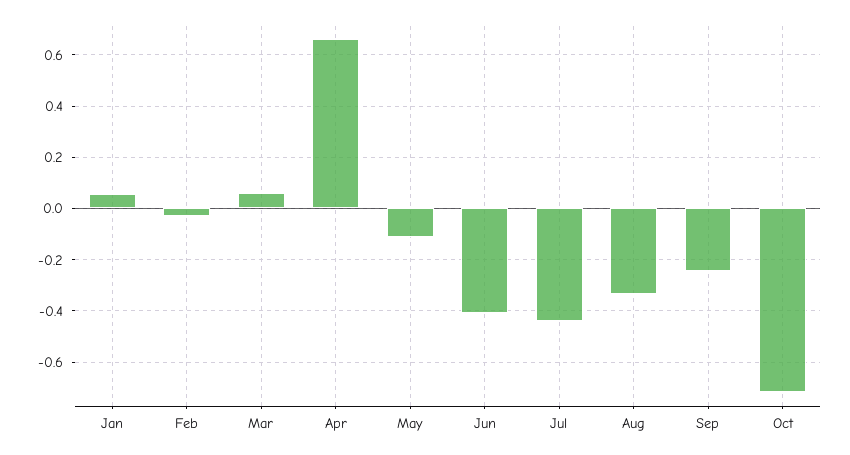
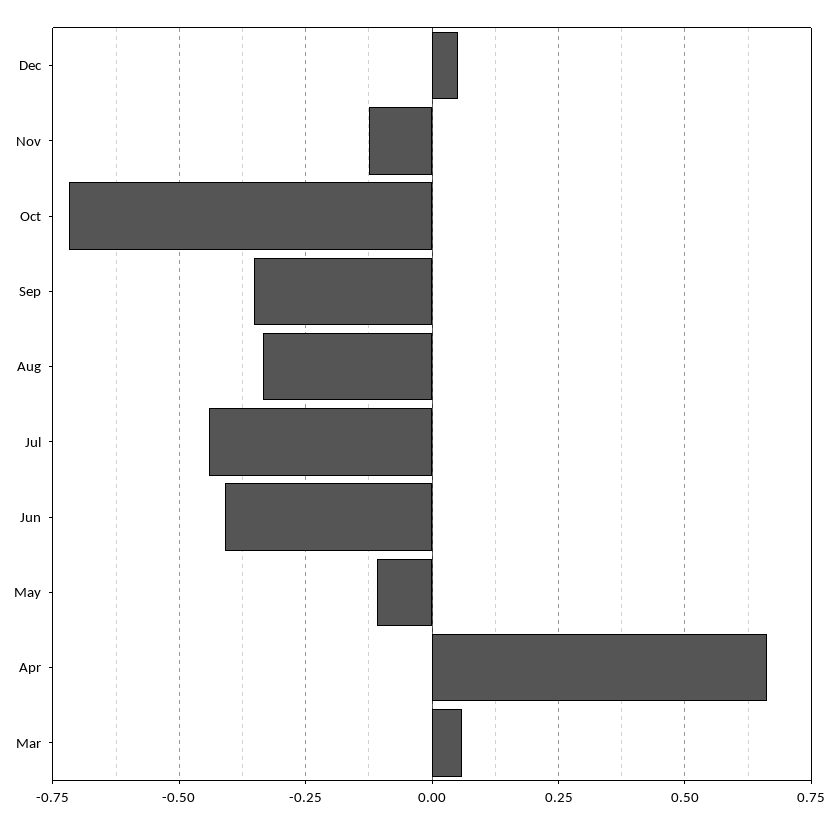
Jan: 0.05 -> none
Feb: -0.025 -> none
Sep: -0.25 -> -0.35
Dec: none -> 0.05
Nov: none -> -0.125

